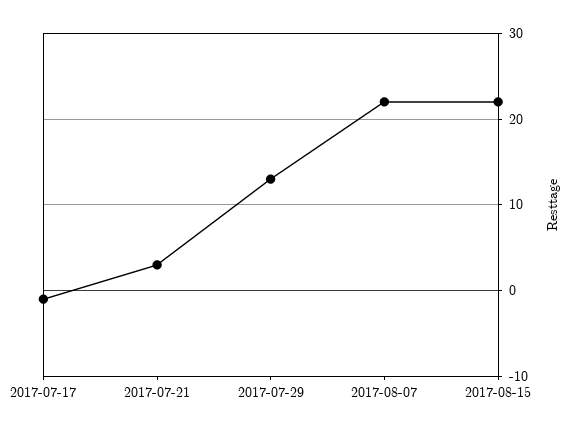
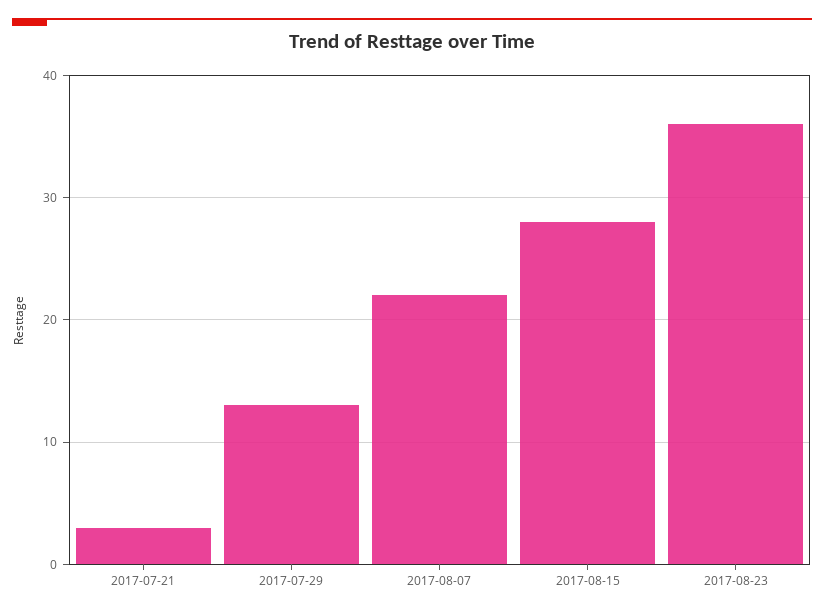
2017-07-17: -1 -> none
2017-08-15: 22 -> 28
2017-08-23: none -> 36

